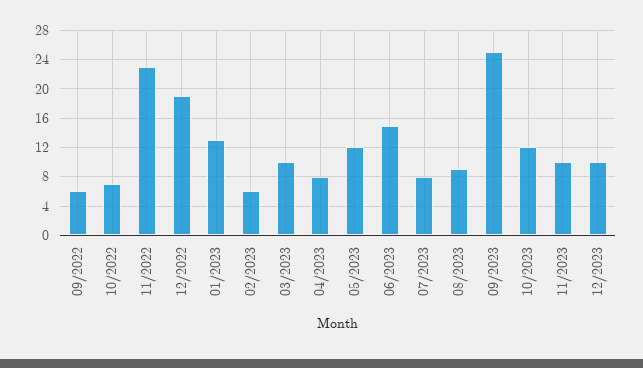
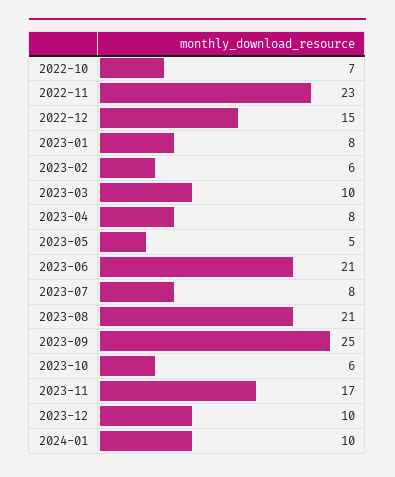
09/2022: 6 -> none
12/2022: 19 -> 15
01/2023: 13 -> 8
05/2023: 12 -> 5
06/2023: 15 -> 21
08/2023: 9 -> 21
10/2023: 12 -> 6
11/2023: 10 -> 17
2024-01: none -> 10

